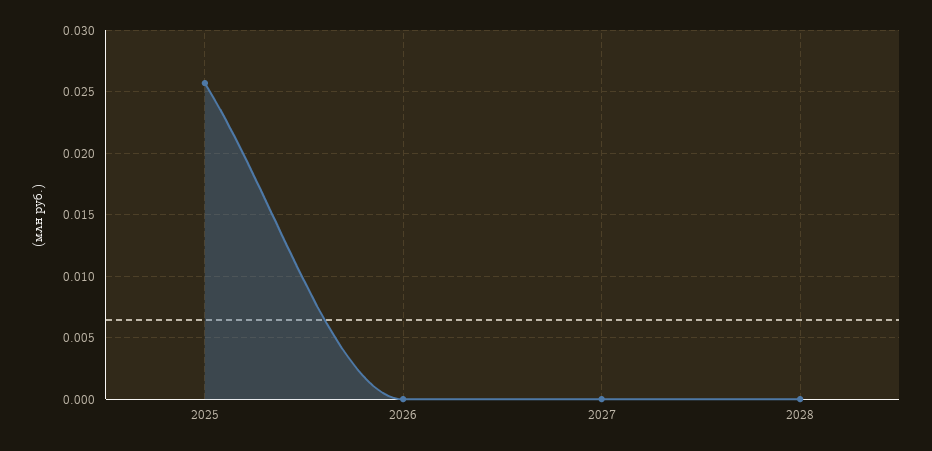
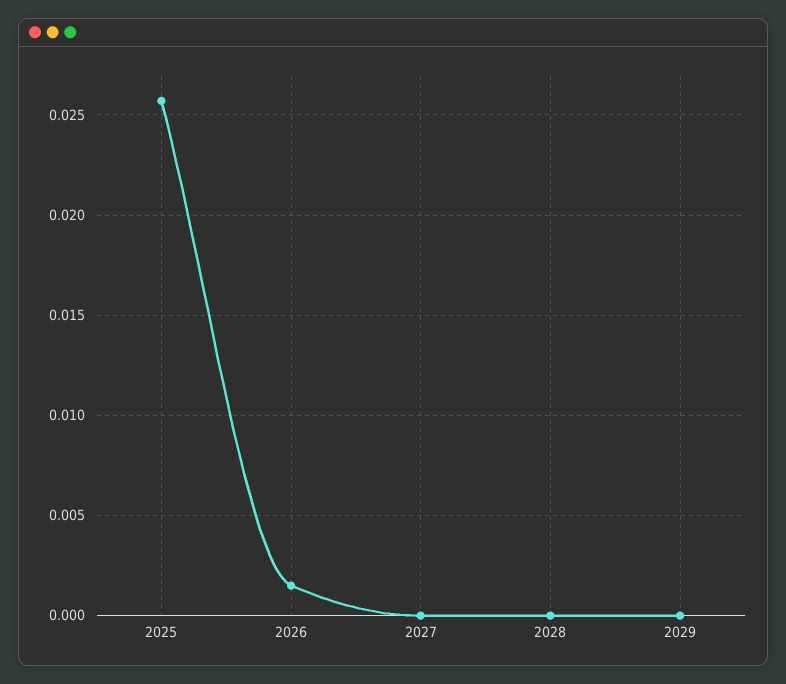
2026: 0 -> 0.0015
2029: none -> 0

